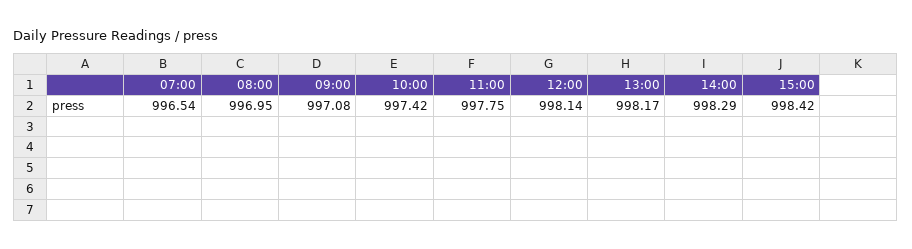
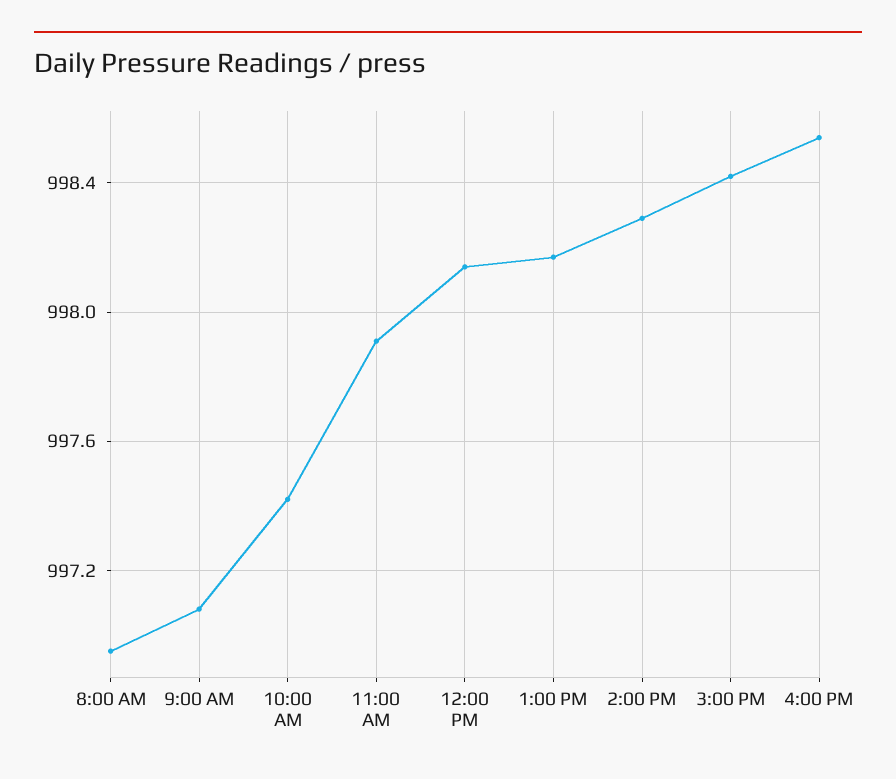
07:00: 996.54 -> none
11:00: 997.75 -> 997.9
4:00 PM: none -> 998.55

